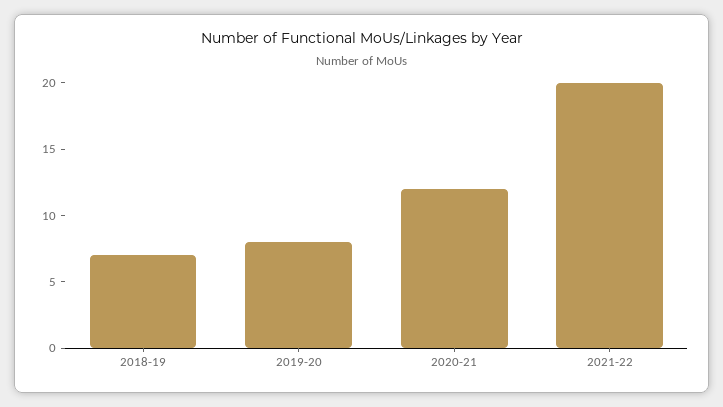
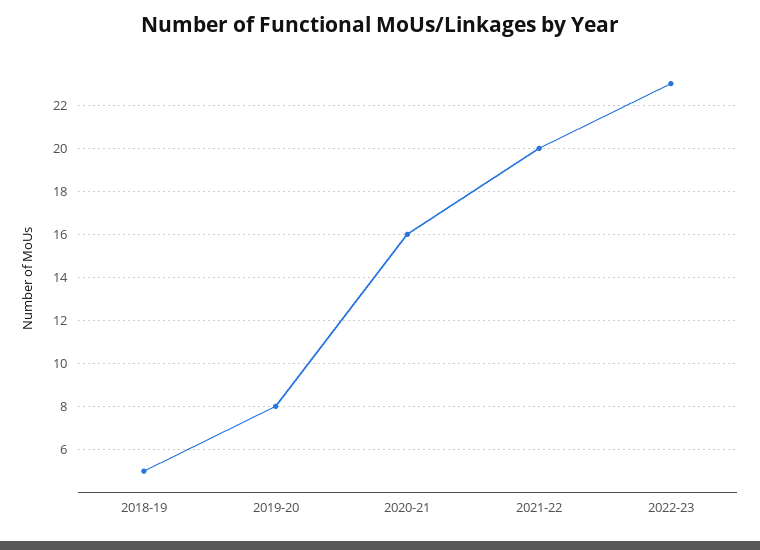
2018-19: 7 -> 5
2020-21: 12 -> 16
2022-23: none -> 23

